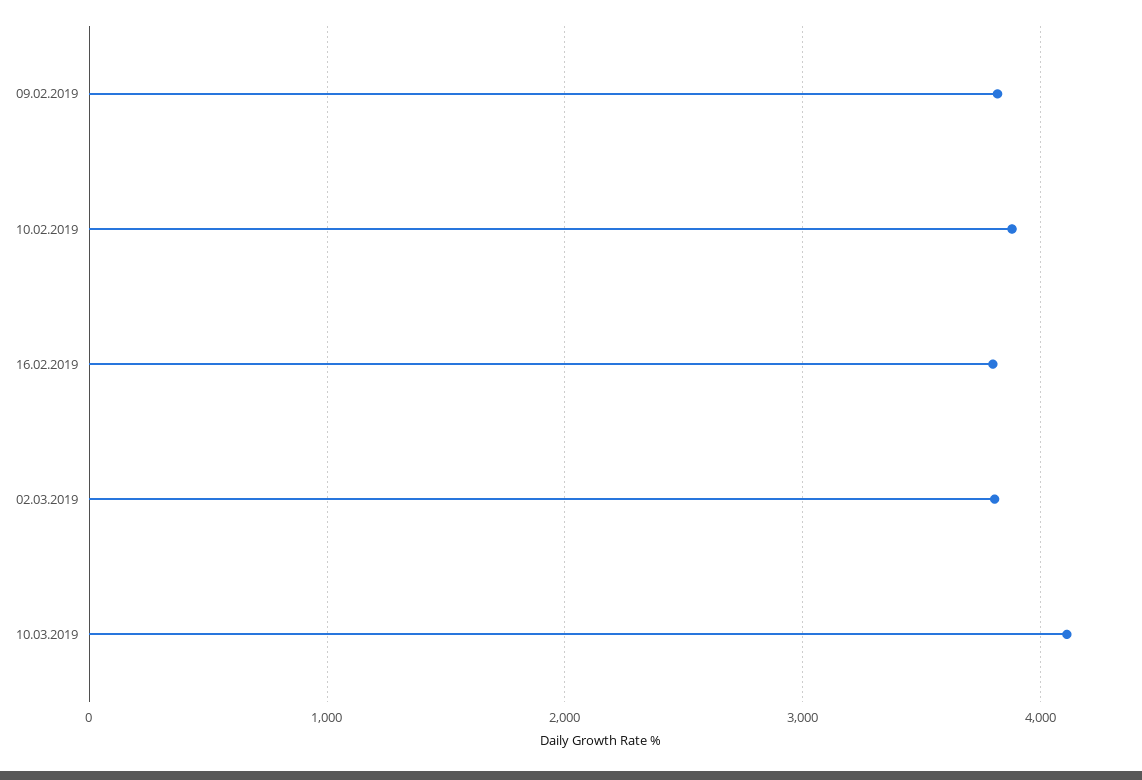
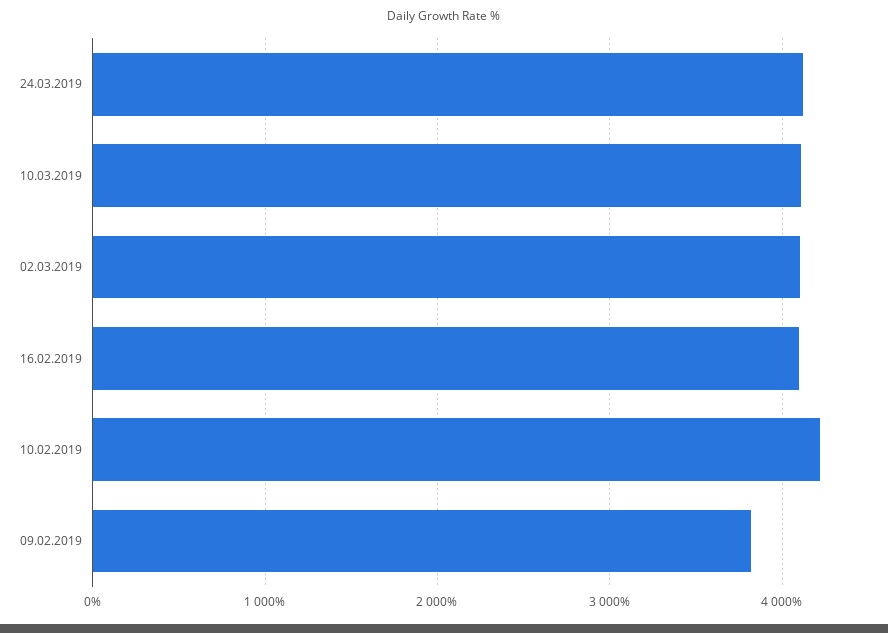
10.02.2019: 3900 -> 4200
16.02.2019: 3800 -> 4100
02.03.2019: 3800 -> 4100
24.03.2019: none -> 4100

